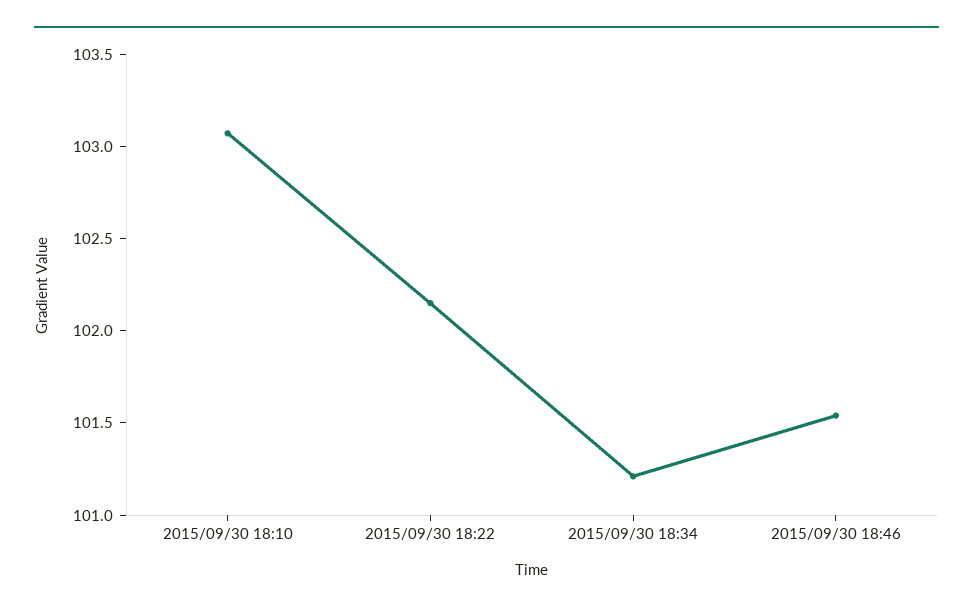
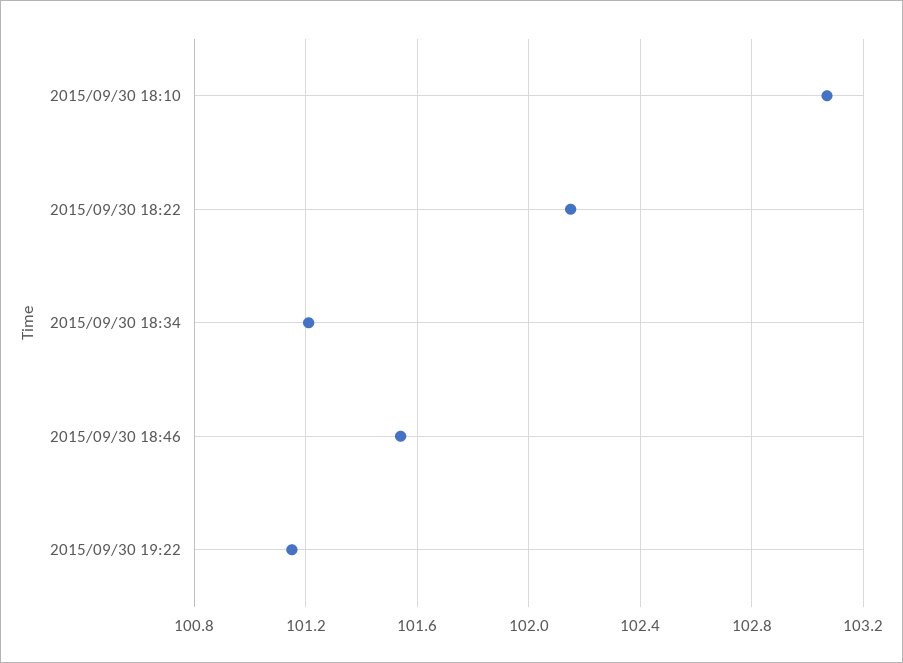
2015/09/30 19:22: none -> 101.15

